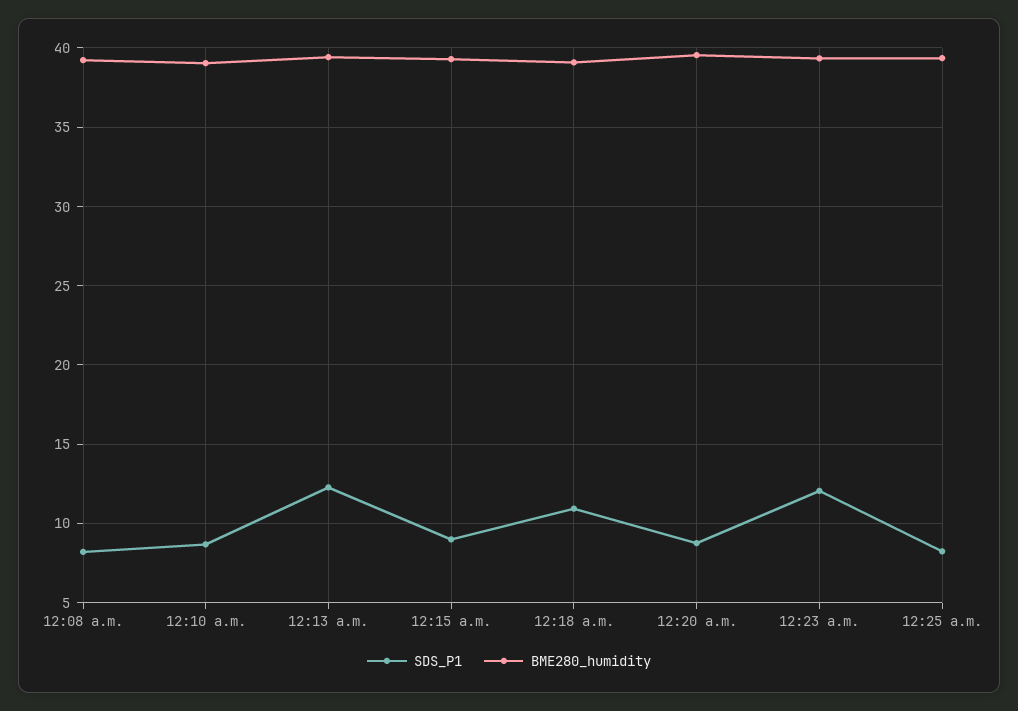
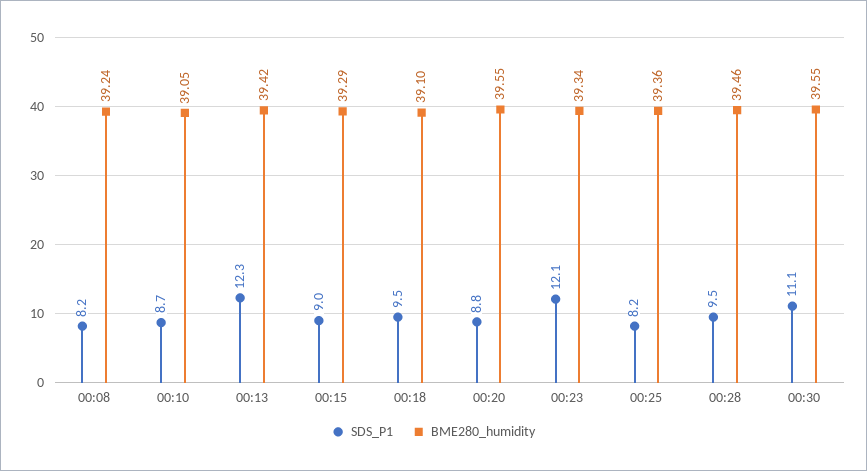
SDS_P1, 12:18 a.m.: 11 -> 9.5
SDS_P1, 00:28: none -> 9.5
BME280_humidity, 00:28: none -> 39.46
SDS_P1, 00:30: none -> 11.1
BME280_humidity, 00:30: none -> 39.55

